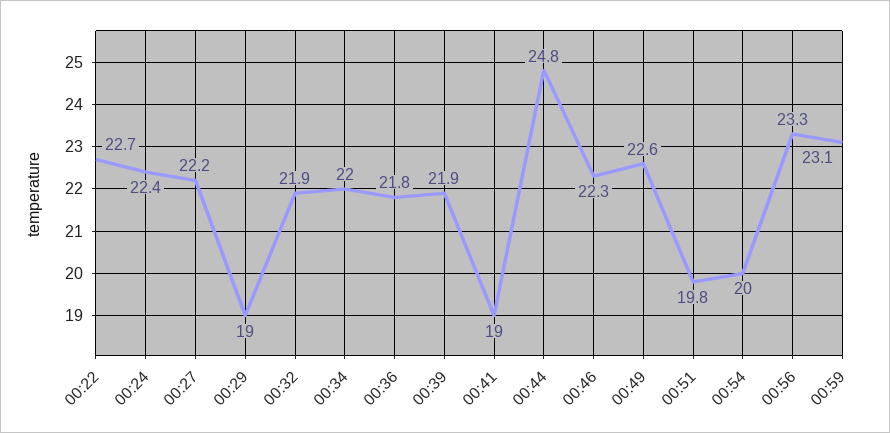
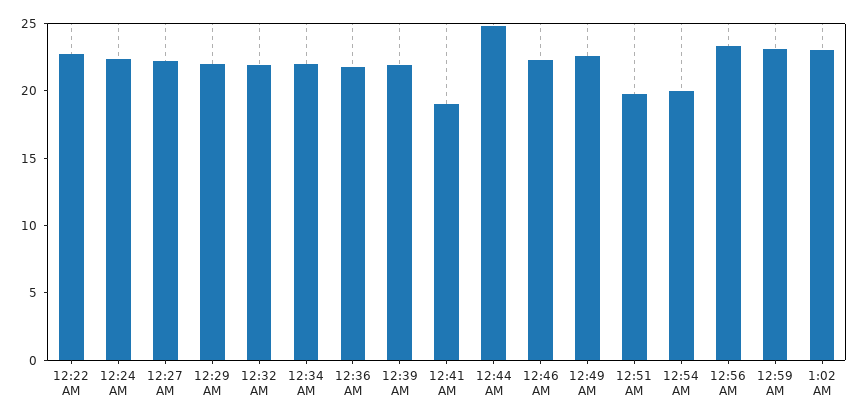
00:29: 19 -> 22
1:02 AM: none -> 23

